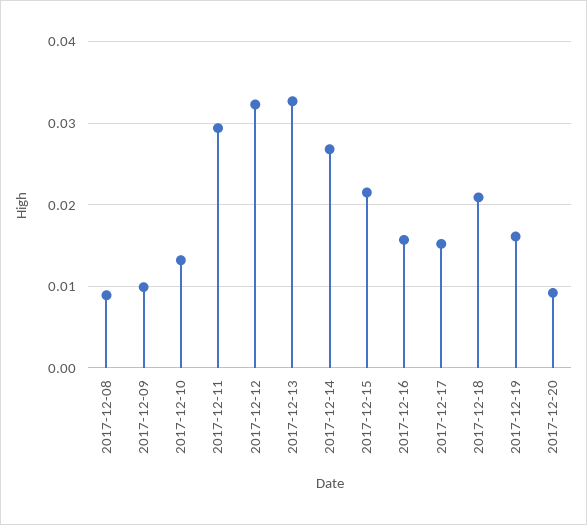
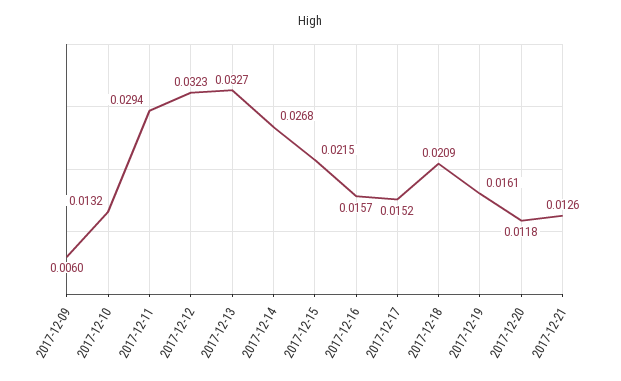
2017-12-08: 0.009 -> none
2017-12-09: 0.01 -> 0.006
2017-12-20: 0.009 -> 0.0118
2017-12-21: none -> 0.0126

